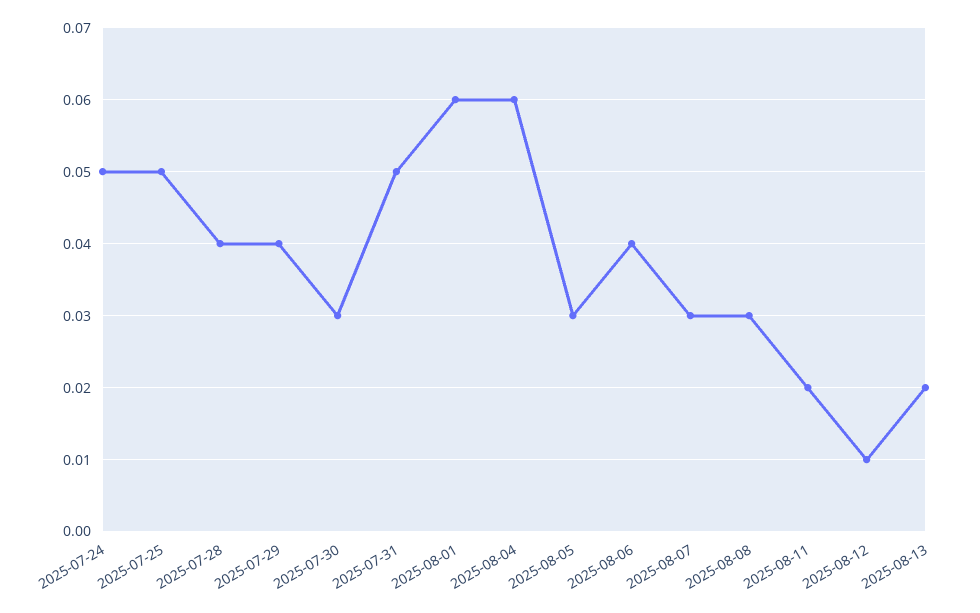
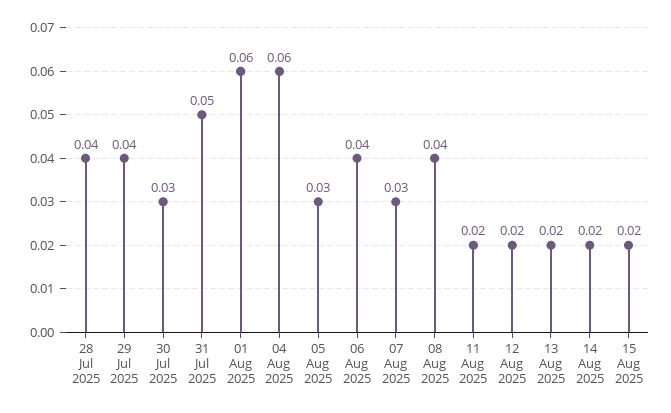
2025-07-24: 0.05 -> none
2025-07-25: 0.05 -> none
2025-08-08: 0.03 -> 0.04
2025-08-12: 0.01 -> 0.02
14 Aug 2025: none -> 0.02
15 Aug 2025: none -> 0.02

